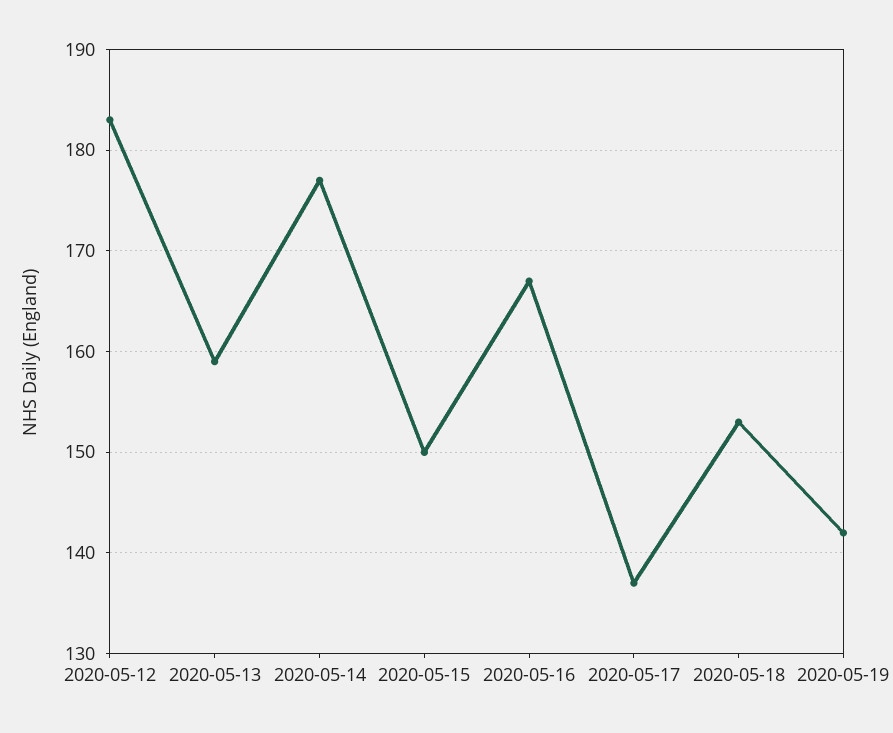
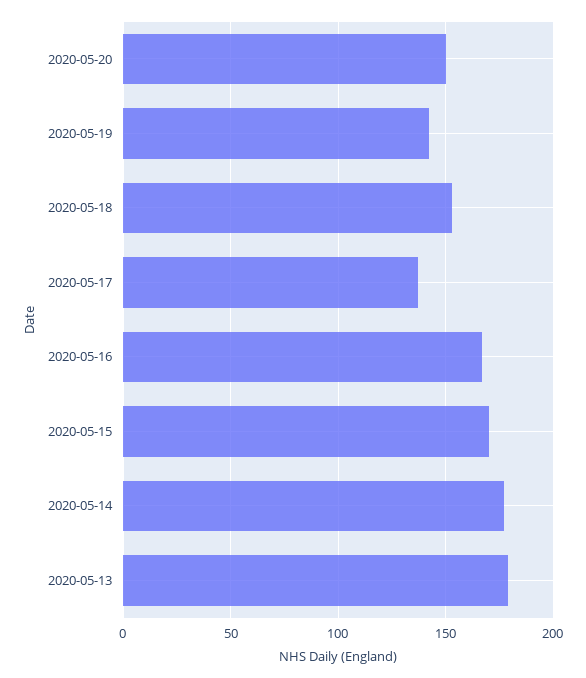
2020-05-12: 183 -> none
2020-05-13: 159 -> 180
2020-05-15: 150 -> 170
2020-05-20: none -> 150

